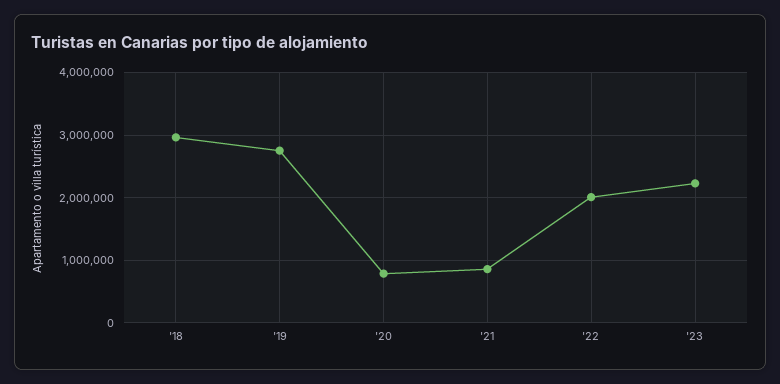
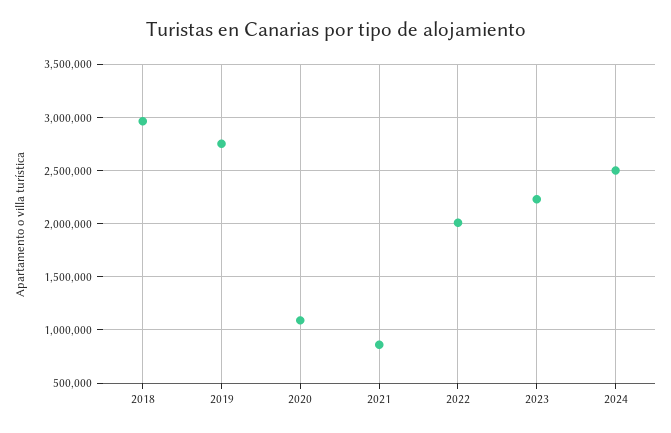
'20: 800000 -> 1100000
2024: none -> 2500000

